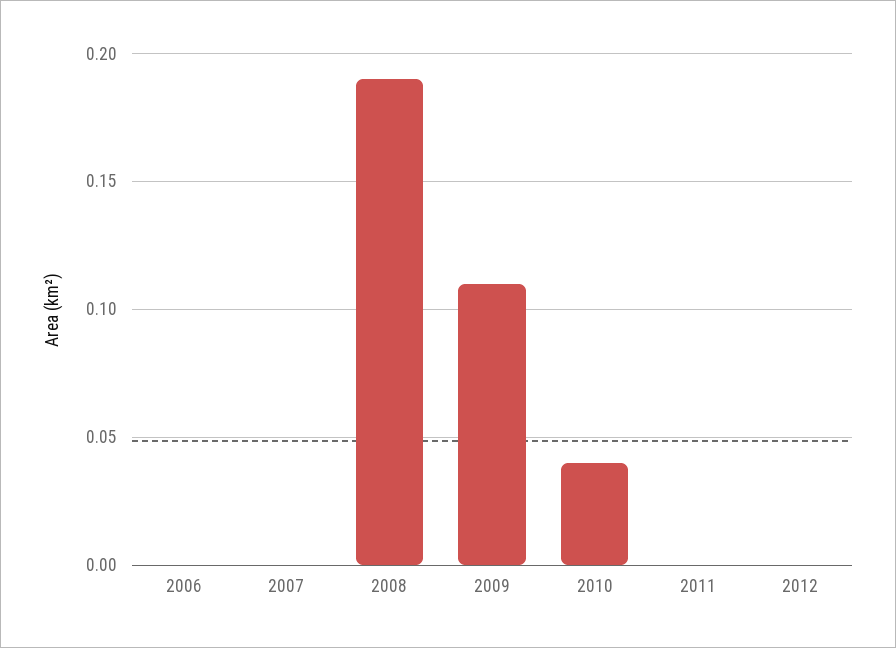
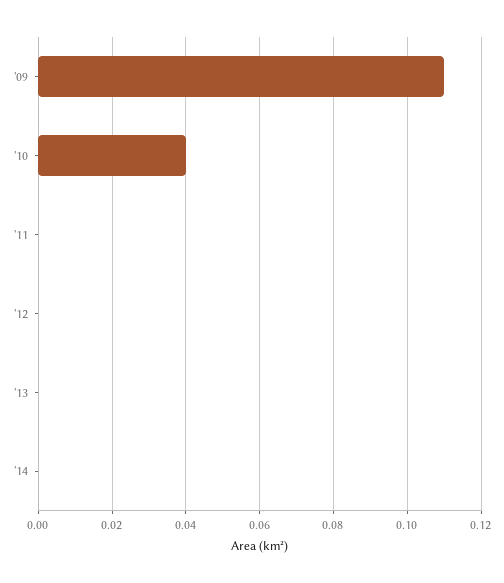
2006: 0 -> none
2007: 0 -> none
2008: 0.19 -> none
'13: none -> 0
'14: none -> 0

